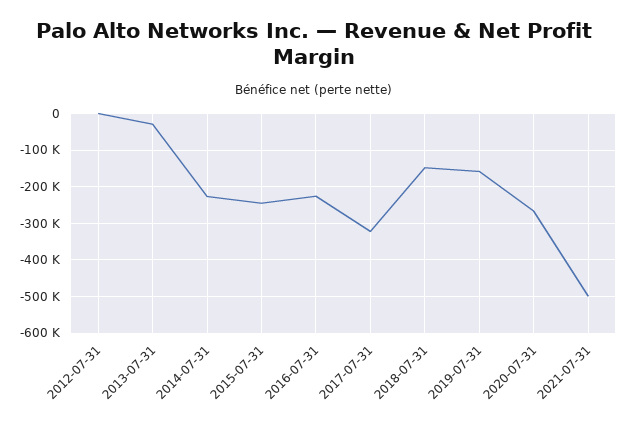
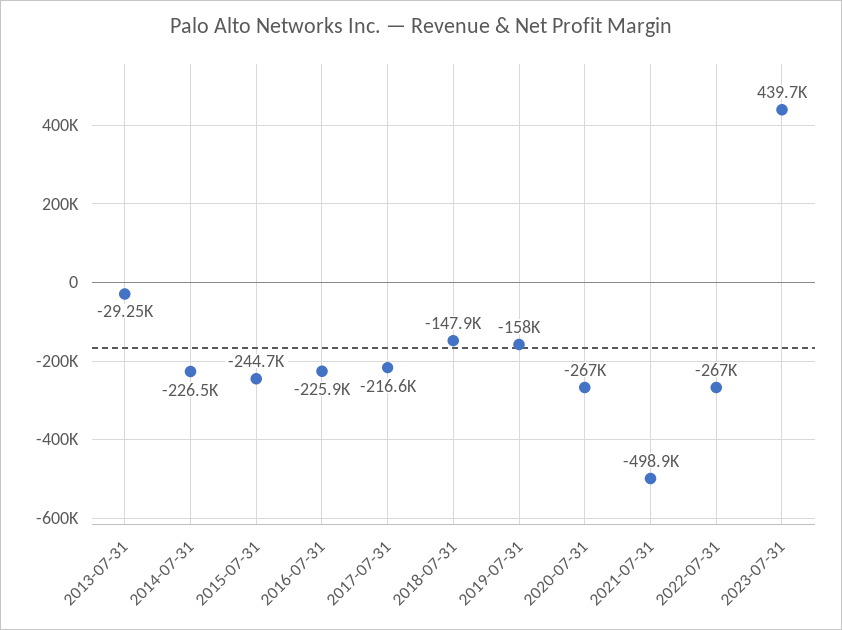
2012-07-31: 0 -> none
2017-07-31: -320000 -> -216600
2022-07-31: none -> -267000
2023-07-31: none -> 439700

